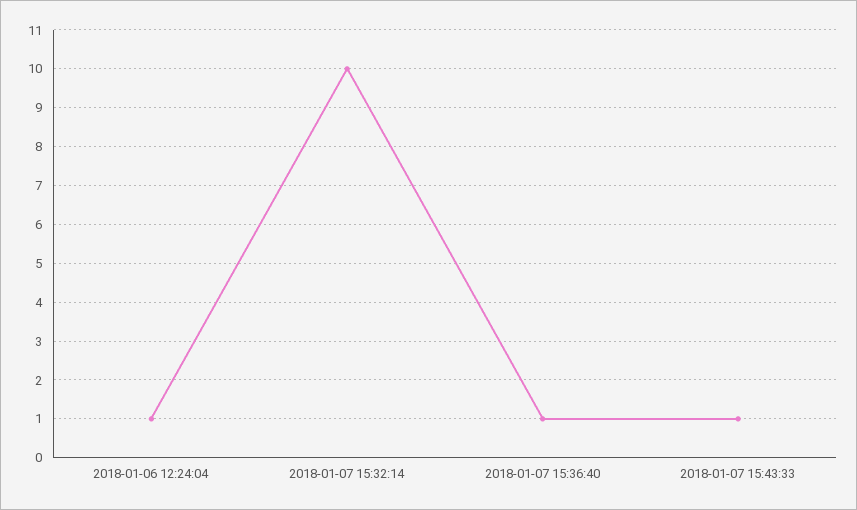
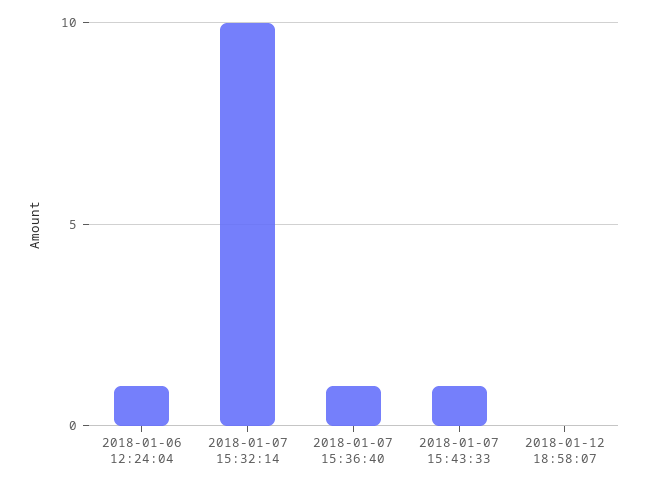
2018-01-12 18:58:07: none -> 0

